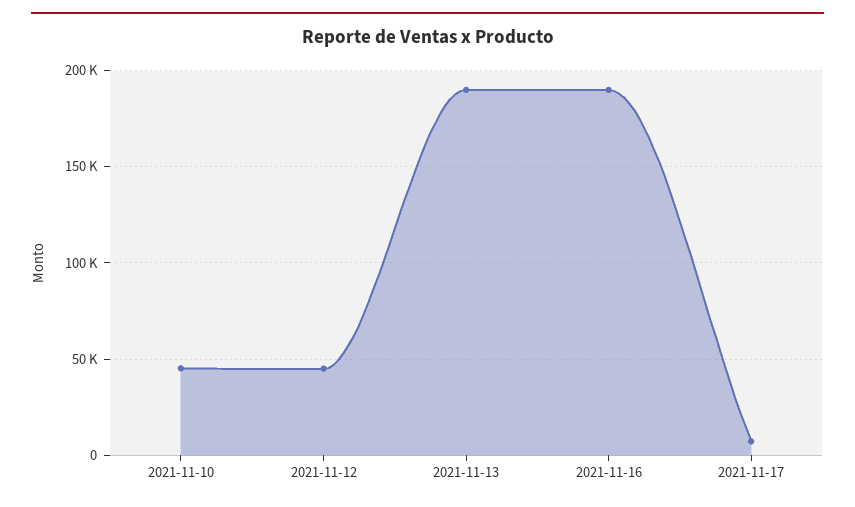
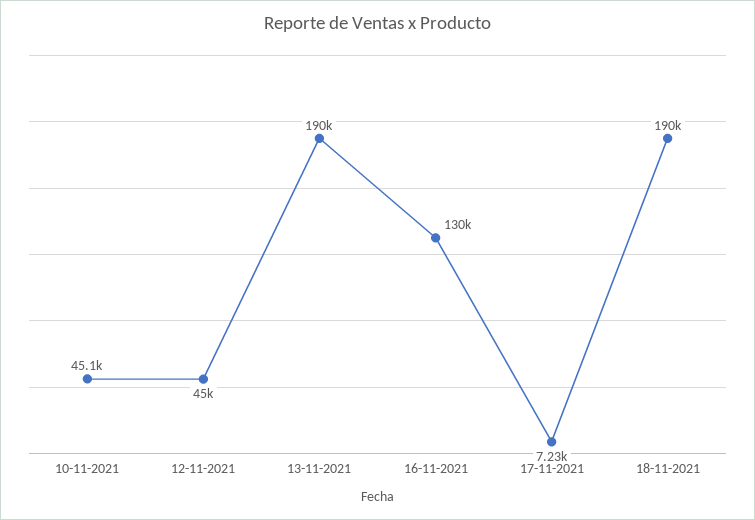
2021-11-16: 190000 -> 130000
18-11-2021: none -> 190000

